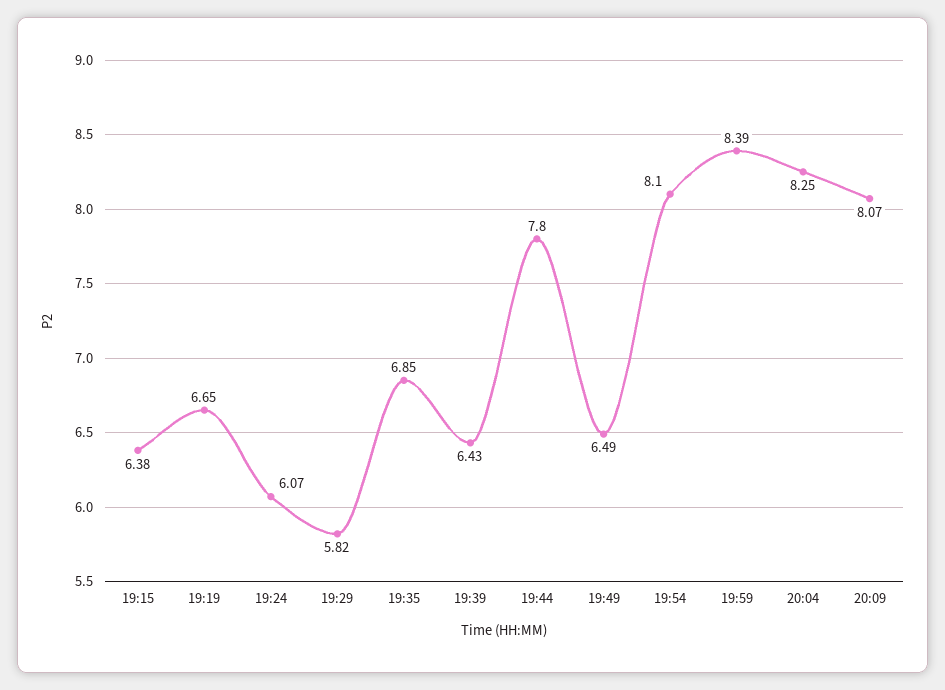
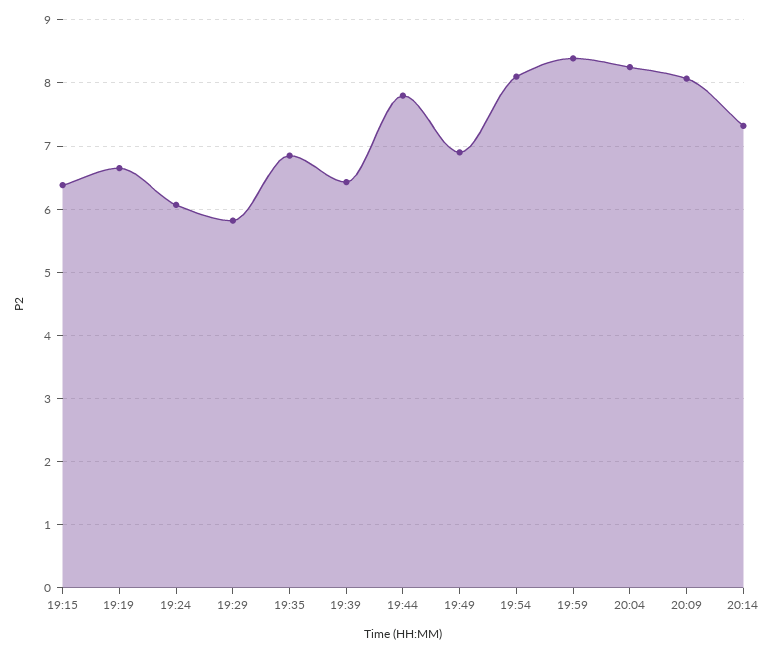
19:49: 6.49 -> 6.9
20:14: none -> 7.3

